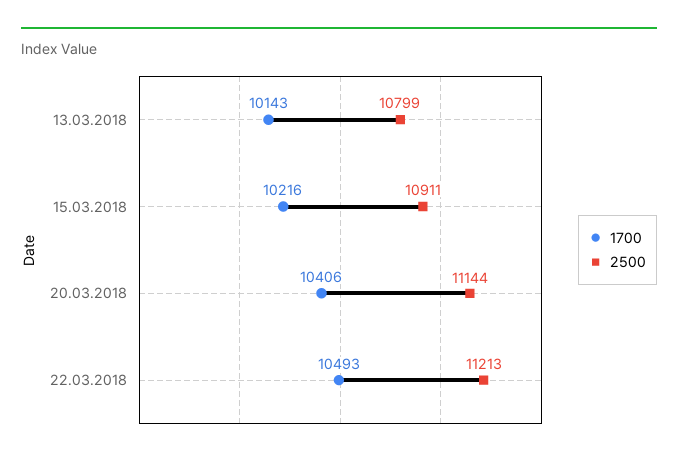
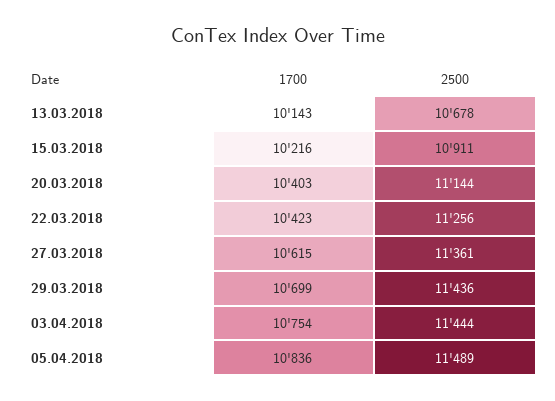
2500, 13.03.2018: 10799 -> 10678
1700, 20.03.2018: 10406 -> 10403
1700, 22.03.2018: 10493 -> 10423
2500, 22.03.2018: 11213 -> 11256
1700, 27.03.2018: none -> 10615
2500, 27.03.2018: none -> 11361
1700, 29.03.2018: none -> 10699
2500, 29.03.2018: none -> 11436
1700, 03.04.2018: none -> 10754
2500, 03.04.2018: none -> 11444
1700, 05.04.2018: none -> 10836
2500, 05.04.2018: none -> 11489

